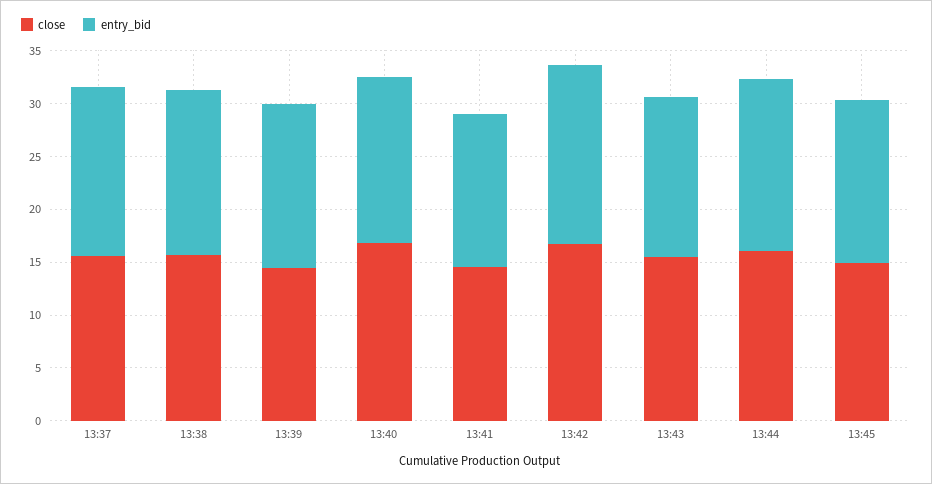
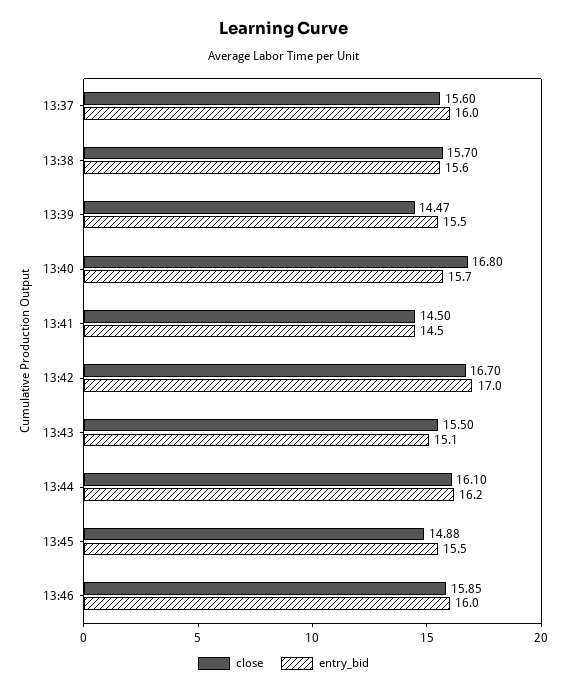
close, 13:46: none -> 15.85
entry_bid, 13:46: none -> 16

